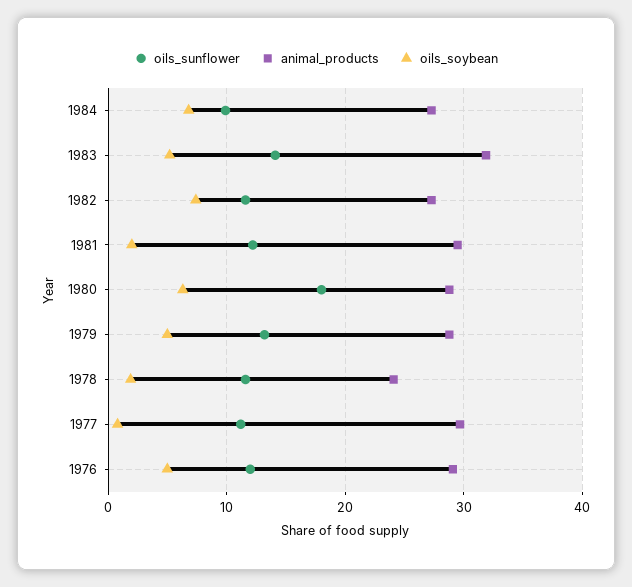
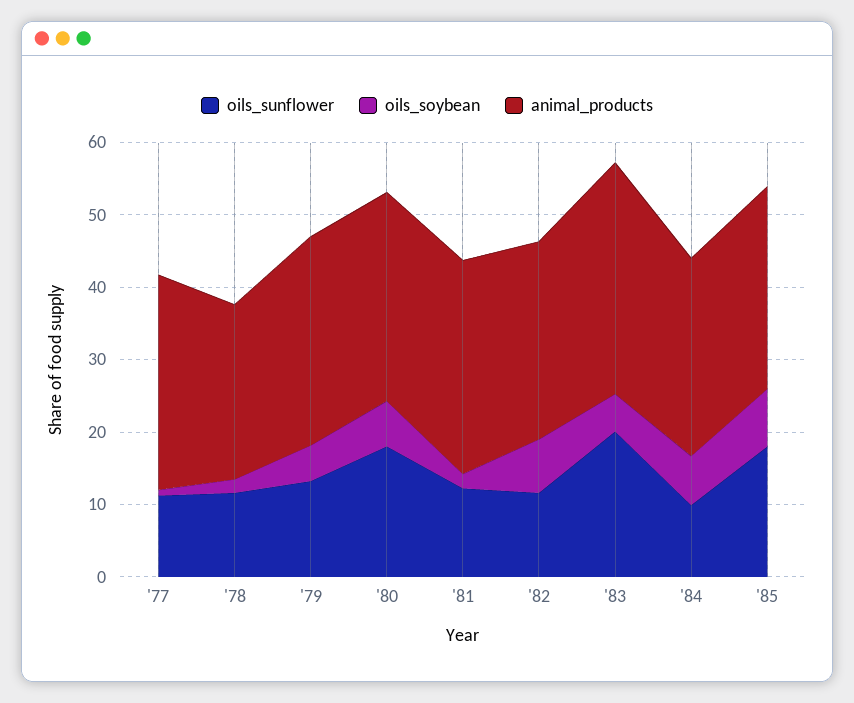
oils_sunflower, 1983: 14 -> 20
oils_sunflower, 1976: 12 -> none
animal_products, 1976: 29 -> none
oils_soybean, 1976: 5 -> none
oils_sunflower, '85: none -> 18
oils_soybean, '85: none -> 8
animal_products, '85: none -> 28

